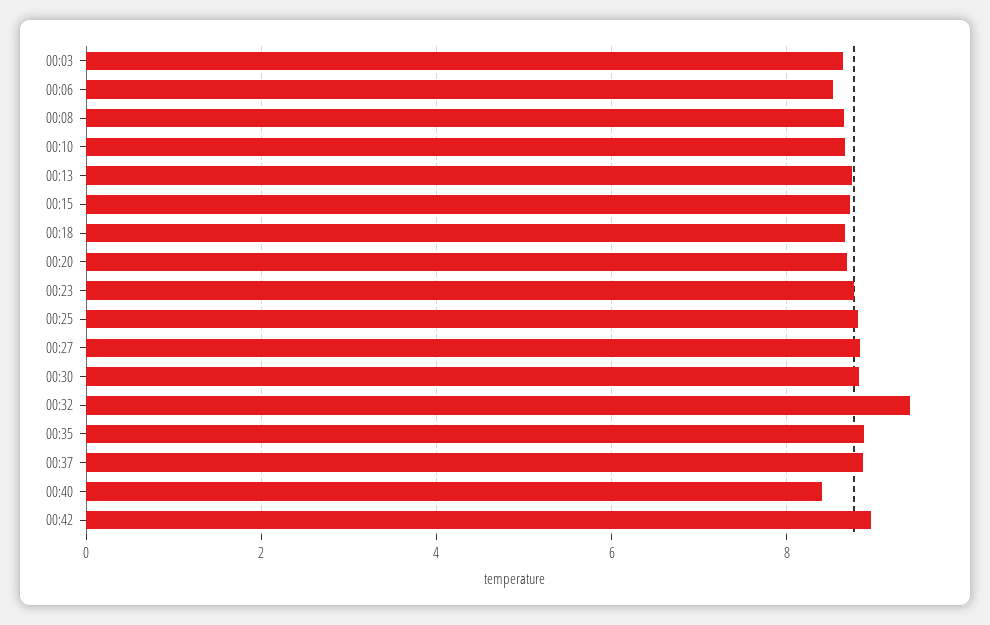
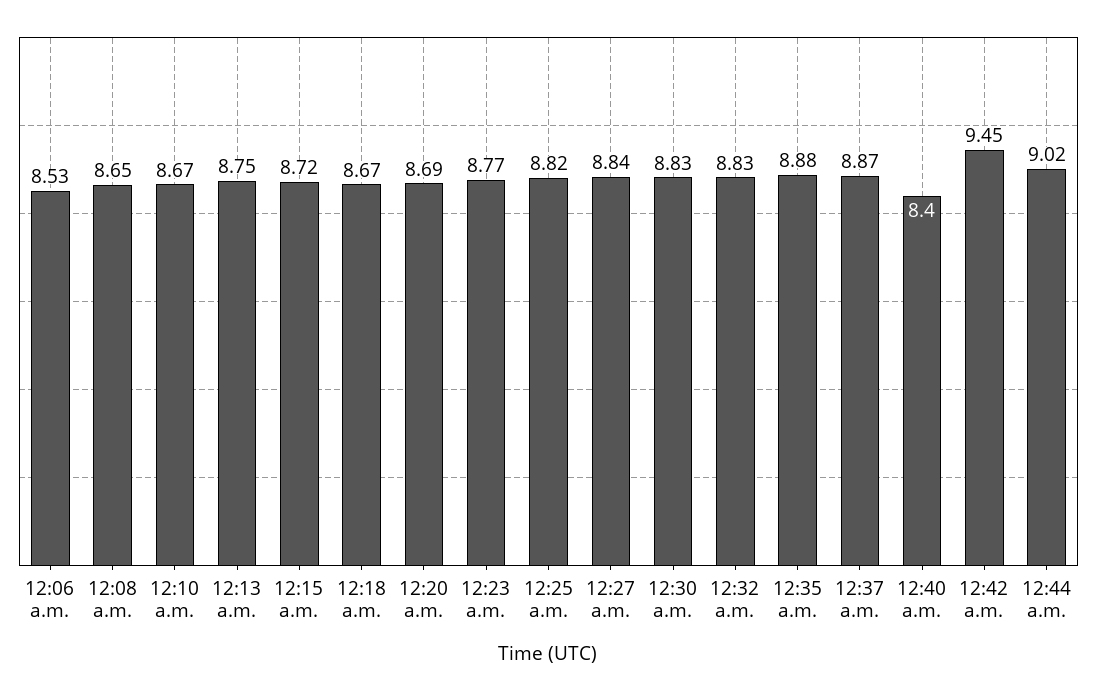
00:03: 8.6 -> none
00:32: 9.4 -> 8.83
00:42: 9 -> 9.45
12:44 a.m.: none -> 9.02

